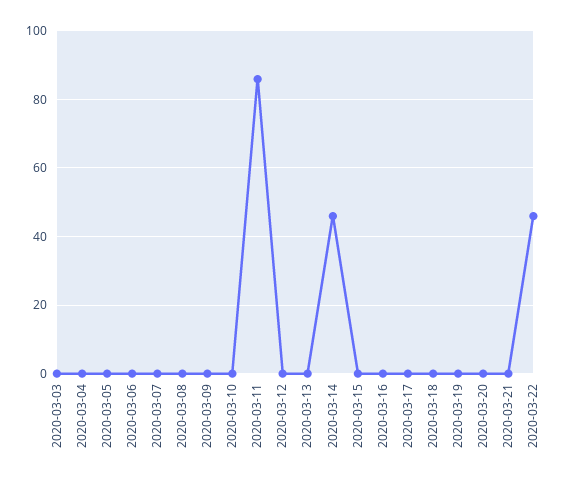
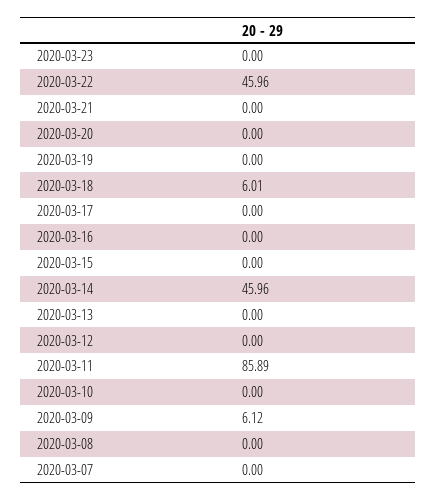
2020-03-03: 0 -> none
2020-03-04: 0 -> none
2020-03-05: 0 -> none
2020-03-06: 0 -> none
2020-03-09: 0 -> 6.12
2020-03-18: 0 -> 6.01
2020-03-23: none -> 0

